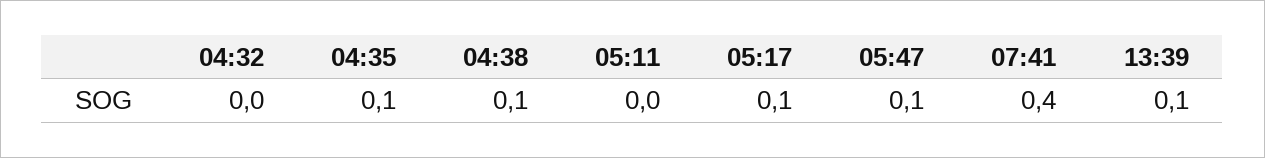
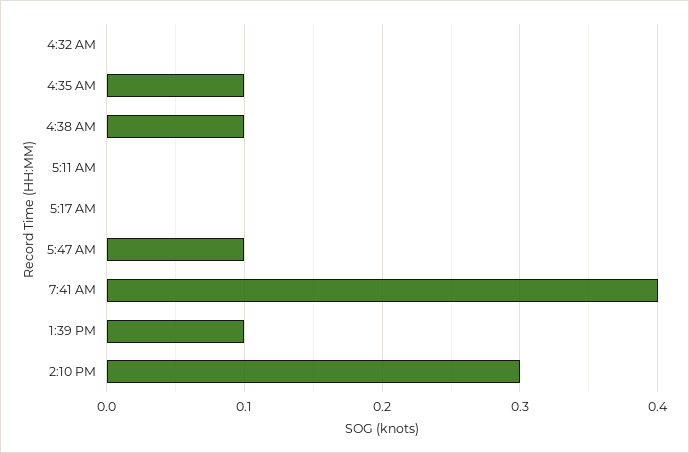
05:17: 0.1 -> 0
2:10 PM: none -> 0.3

